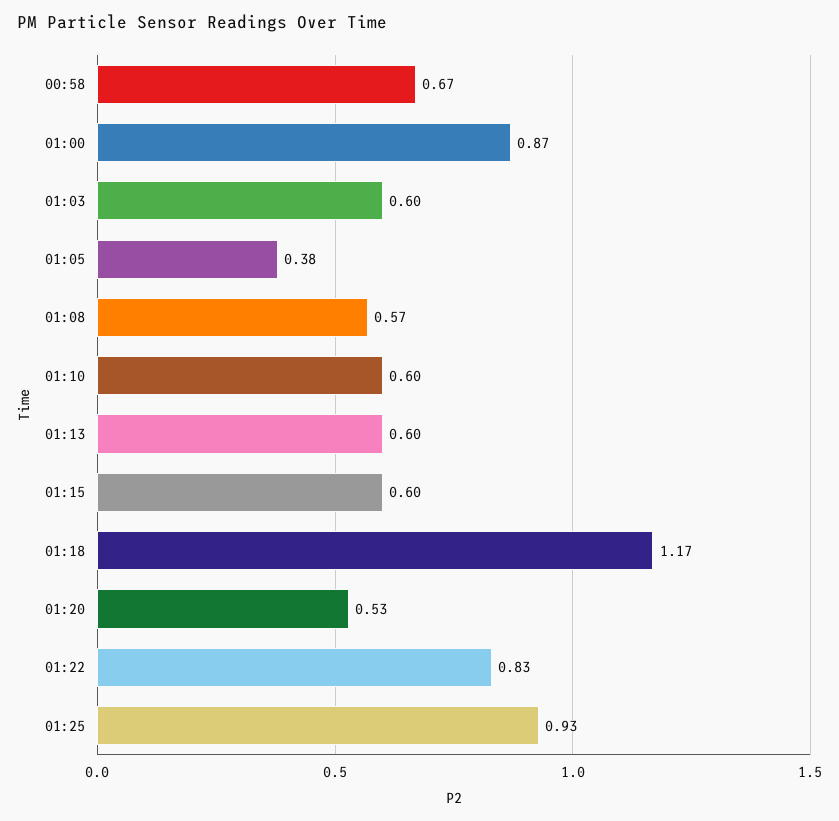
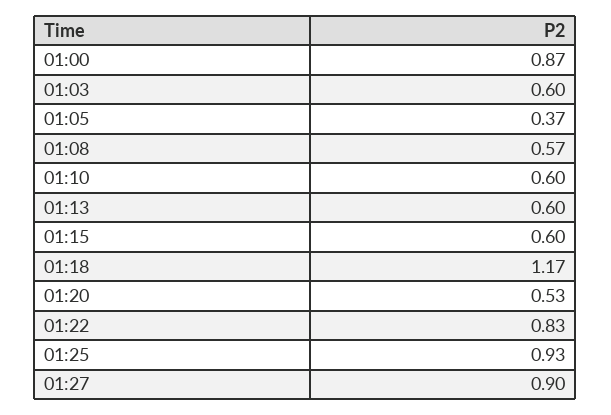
00:58: 0.67 -> none
01:05: 0.38 -> 0.37
01:27: none -> 0.9

